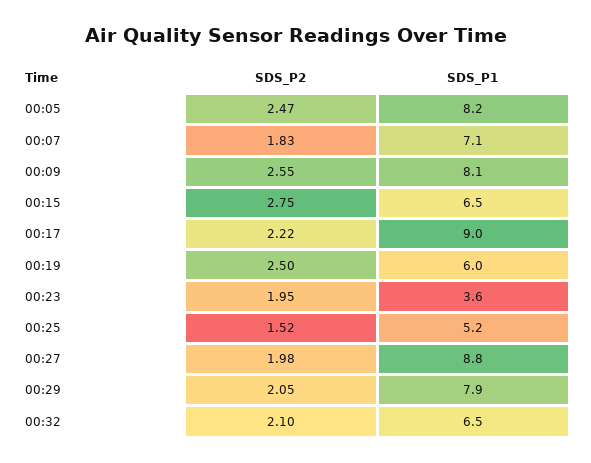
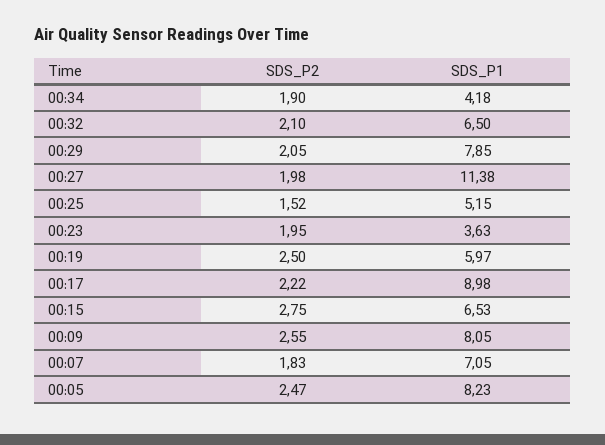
SDS_P1, 00:27: 8.8 -> 11.38
SDS_P2, 00:34: none -> 1.9
SDS_P1, 00:34: none -> 4.18

